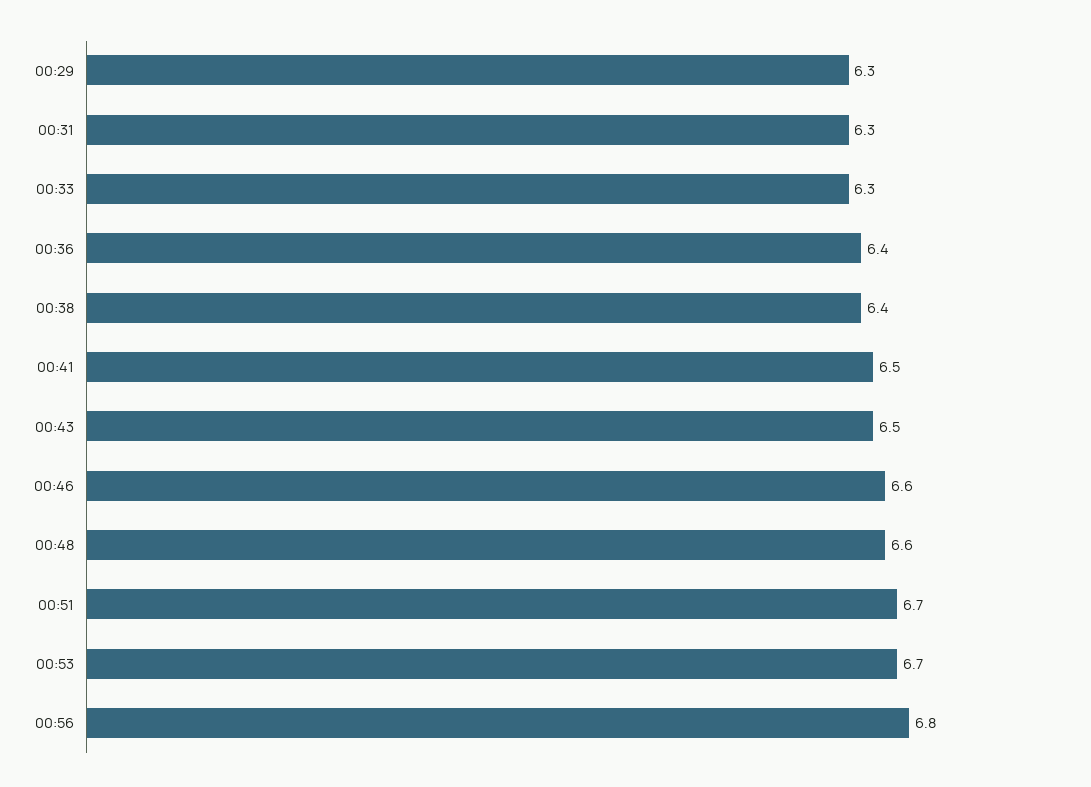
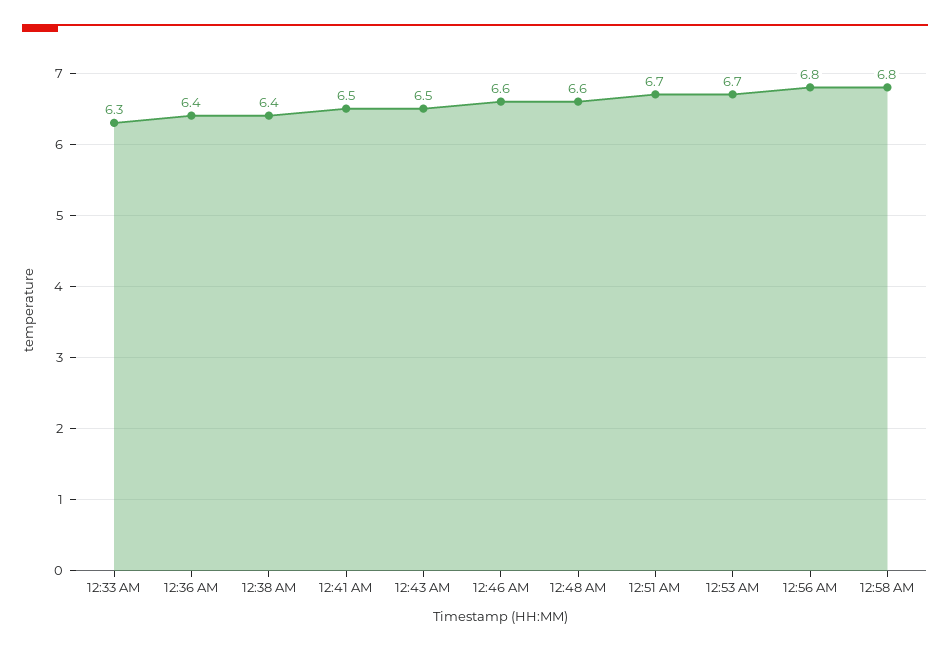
00:29: 6.3 -> none
00:31: 6.3 -> none
12:58 AM: none -> 6.8

